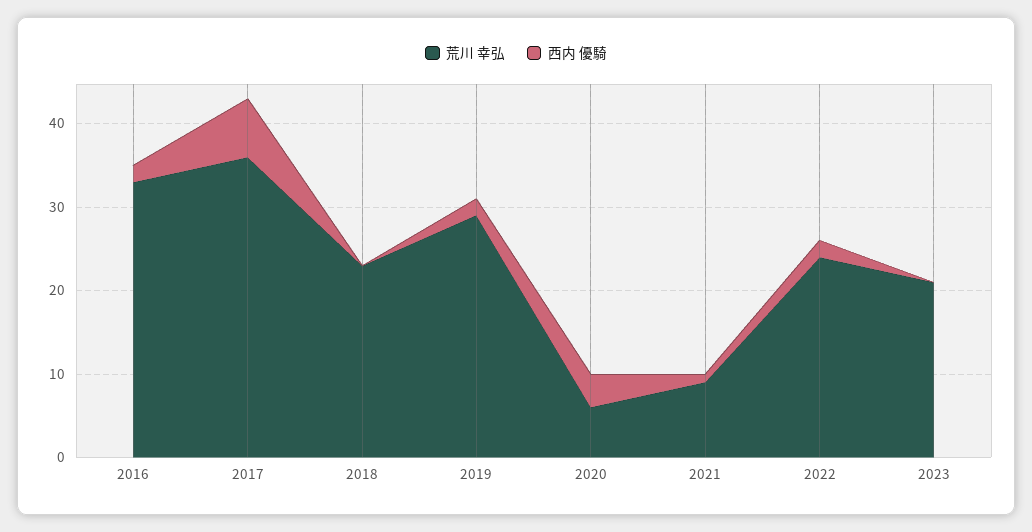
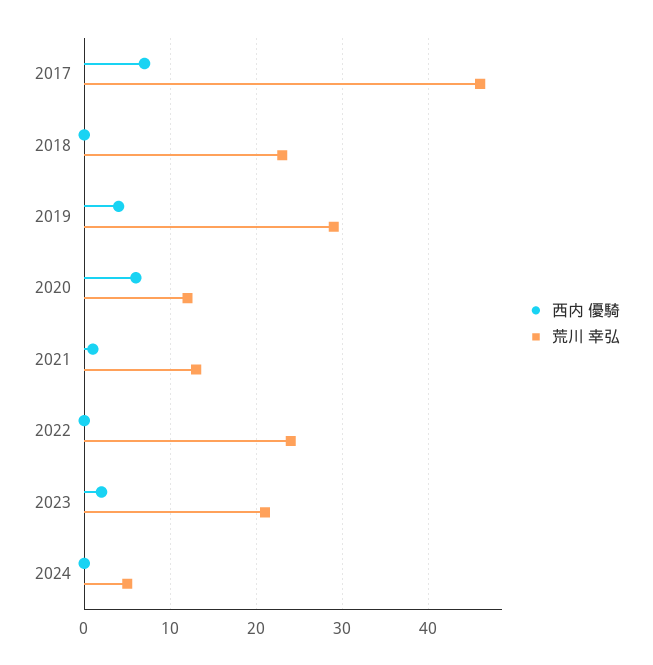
荒川 幸弘, 2016: 33 -> none
西内 優騎, 2016: 2 -> none
荒川 幸弘, 2017: 36 -> 46
西内 優騎, 2019: 2 -> 4
荒川 幸弘, 2020: 6 -> 12
西内 優騎, 2020: 4 -> 6
荒川 幸弘, 2021: 9 -> 13
西内 優騎, 2022: 2 -> 0
西内 優騎, 2023: 0 -> 2
西内 優騎, 2024: none -> 0
荒川 幸弘, 2024: none -> 5

